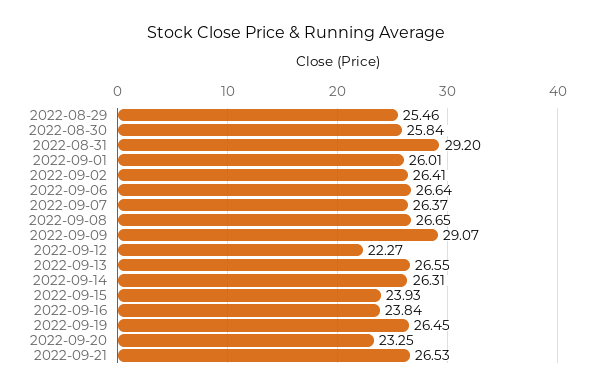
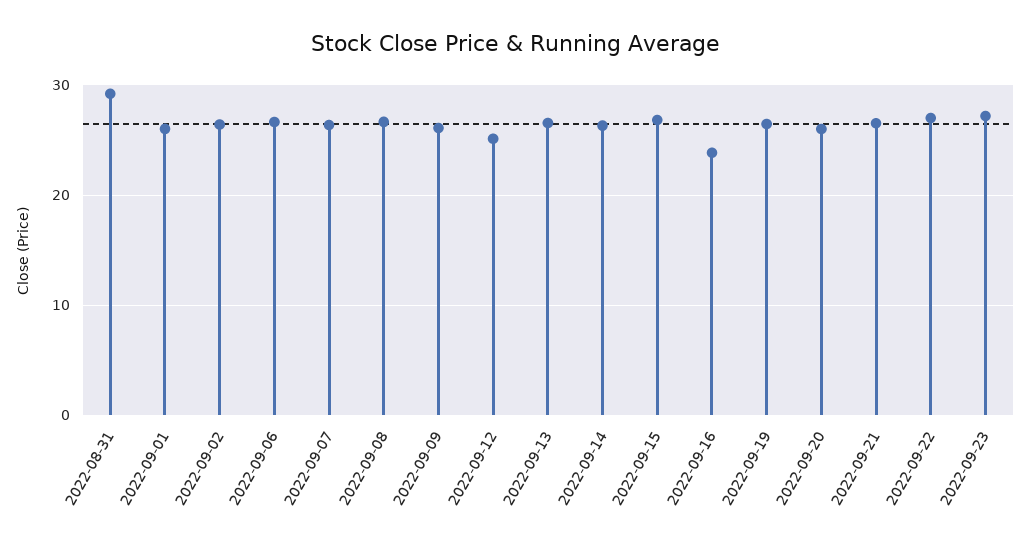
2022-08-29: 25.46 -> none
2022-08-30: 25.84 -> none
2022-09-09: 29.07 -> 26
2022-09-12: 22.27 -> 25
2022-09-15: 23.93 -> 27
2022-09-20: 23.25 -> 26
2022-09-22: none -> 27
2022-09-23: none -> 27

